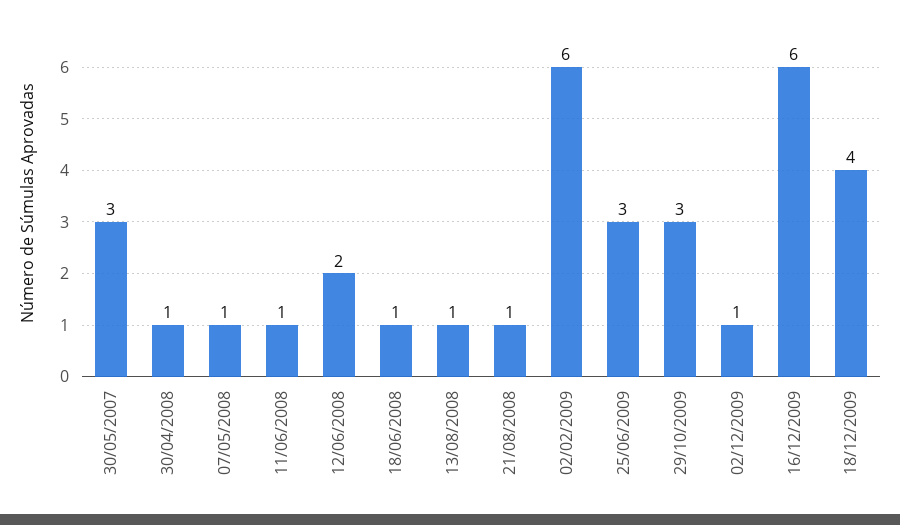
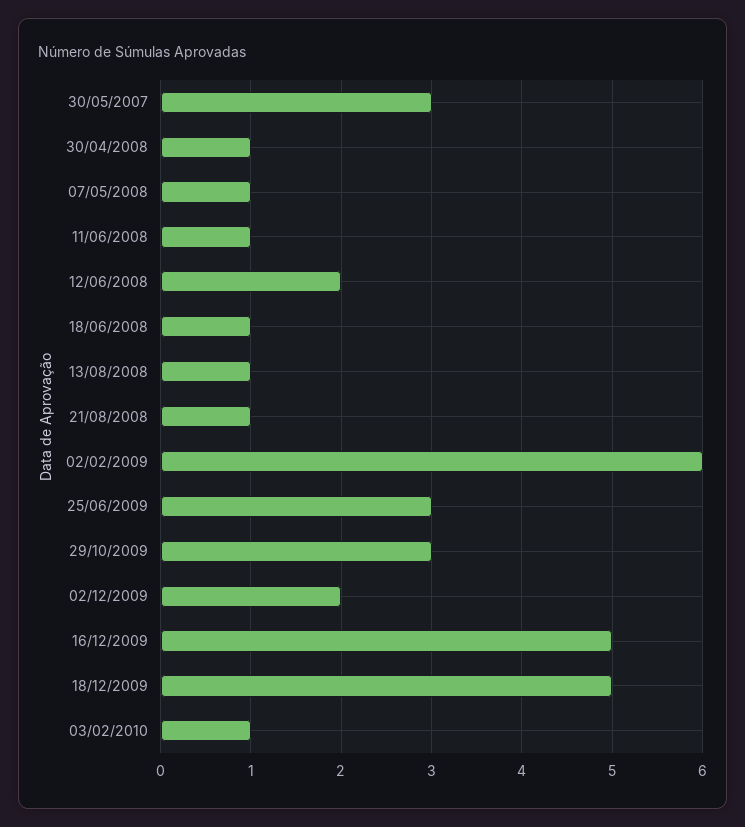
02/12/2009: 1 -> 2
16/12/2009: 6 -> 5
18/12/2009: 4 -> 5
03/02/2010: none -> 1

